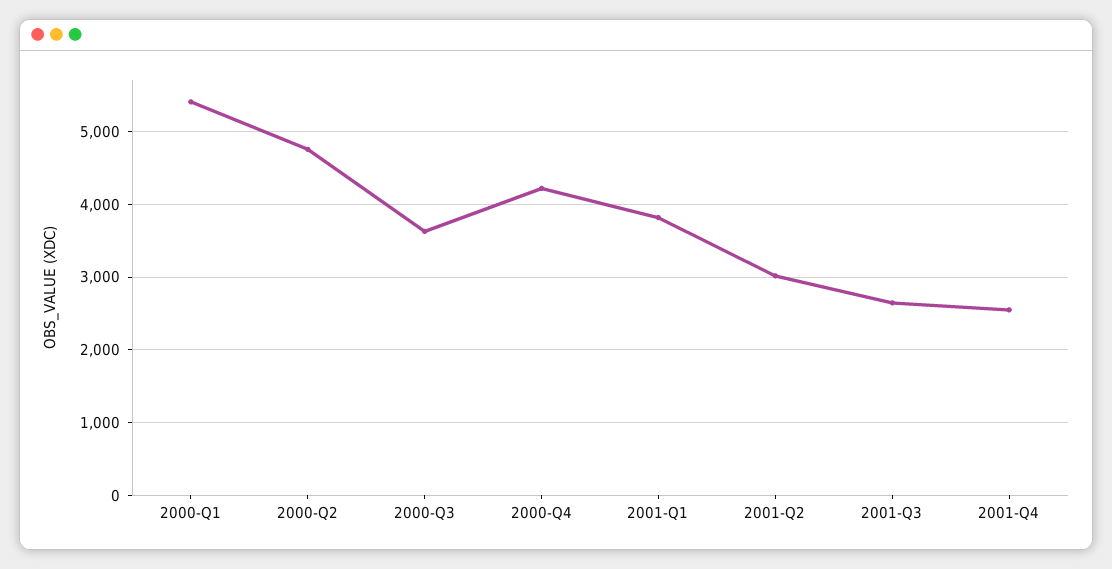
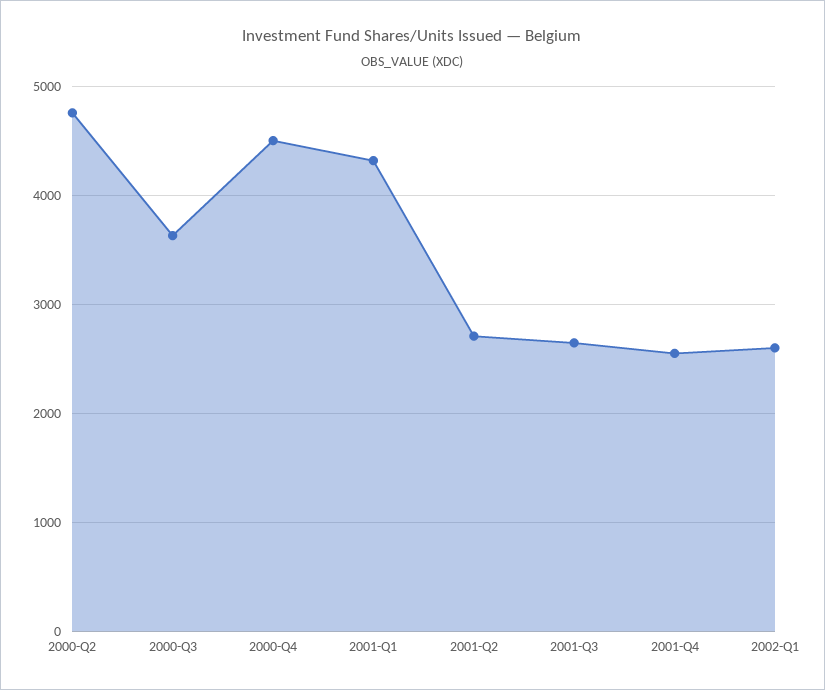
2000-Q1: 5400 -> none
2000-Q4: 4200 -> 4500
2001-Q1: 3800 -> 4300
2001-Q2: 3000 -> 2700
2002-Q1: none -> 2600

